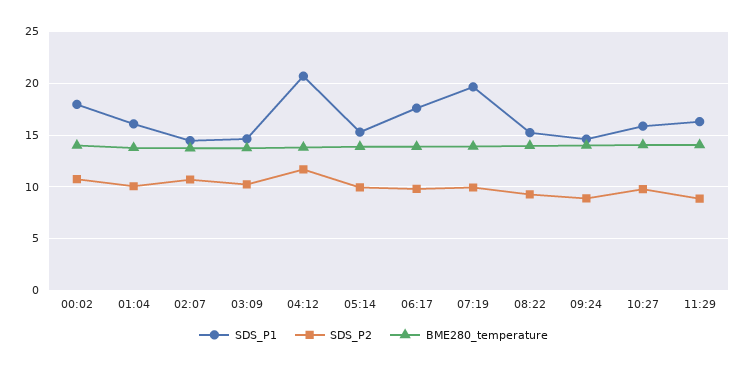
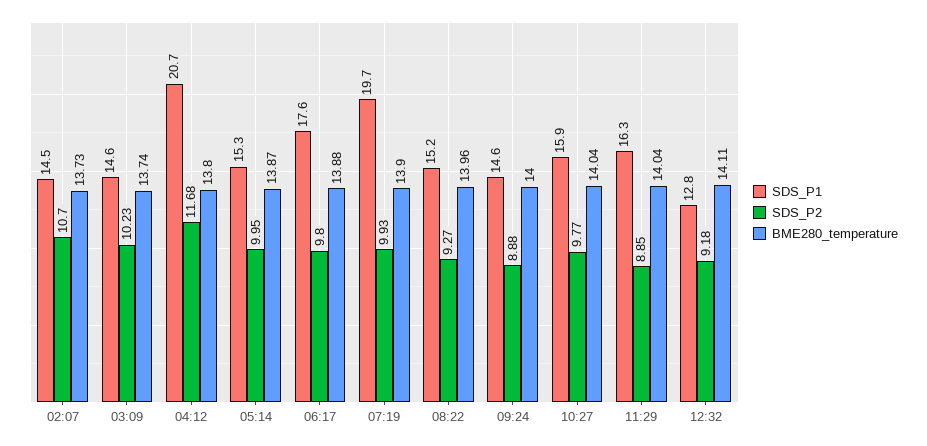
SDS_P1, 00:02: 18 -> none
SDS_P2, 00:02: 11 -> none
BME280_temperature, 00:02: 14 -> none
SDS_P1, 01:04: 16 -> none
SDS_P2, 01:04: 10 -> none
BME280_temperature, 01:04: 14 -> none
SDS_P1, 12:32: none -> 12.8
SDS_P2, 12:32: none -> 9.18
BME280_temperature, 12:32: none -> 14.11

